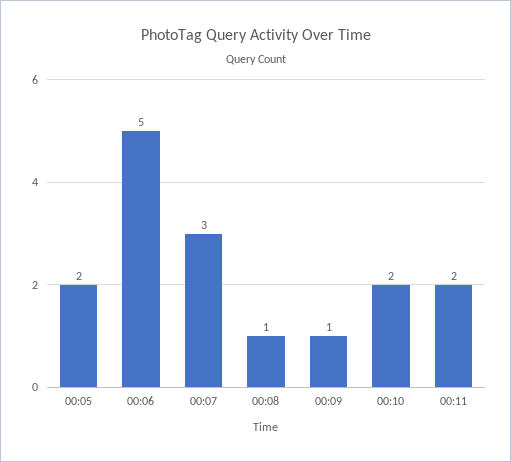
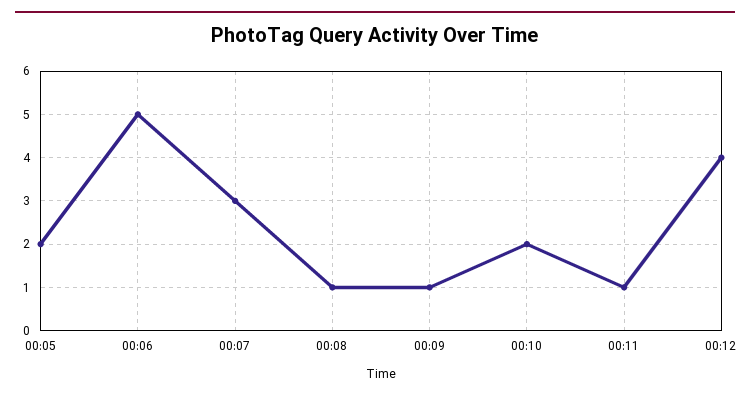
00:11: 2 -> 1
00:12: none -> 4

